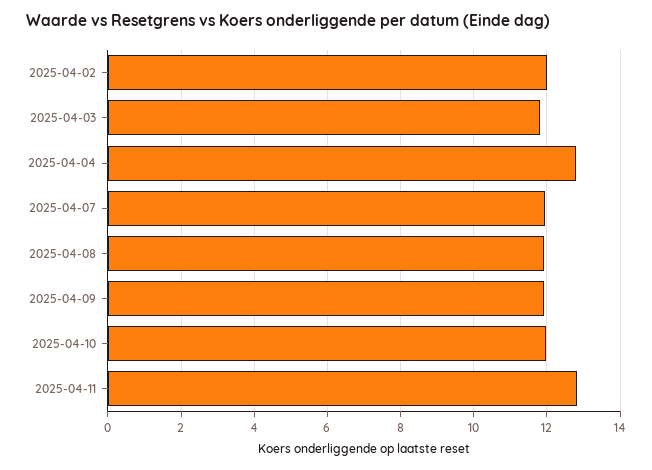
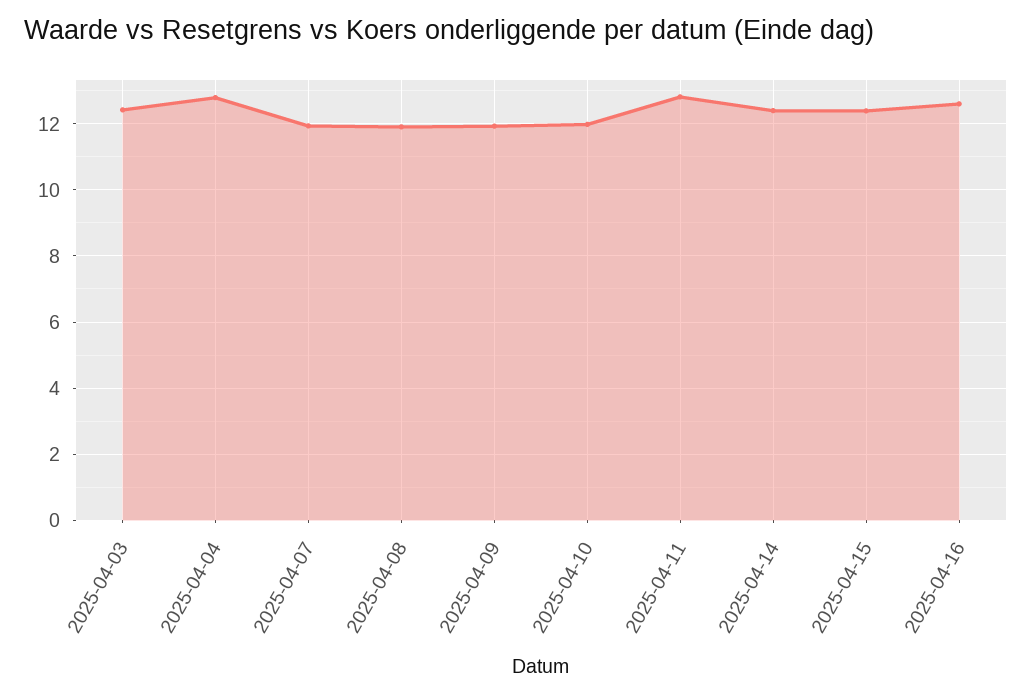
2025-04-02: 12 -> none
2025-04-03: 11.8 -> 12.4
2025-04-14: none -> 12.4
2025-04-15: none -> 12.4
2025-04-16: none -> 12.6

